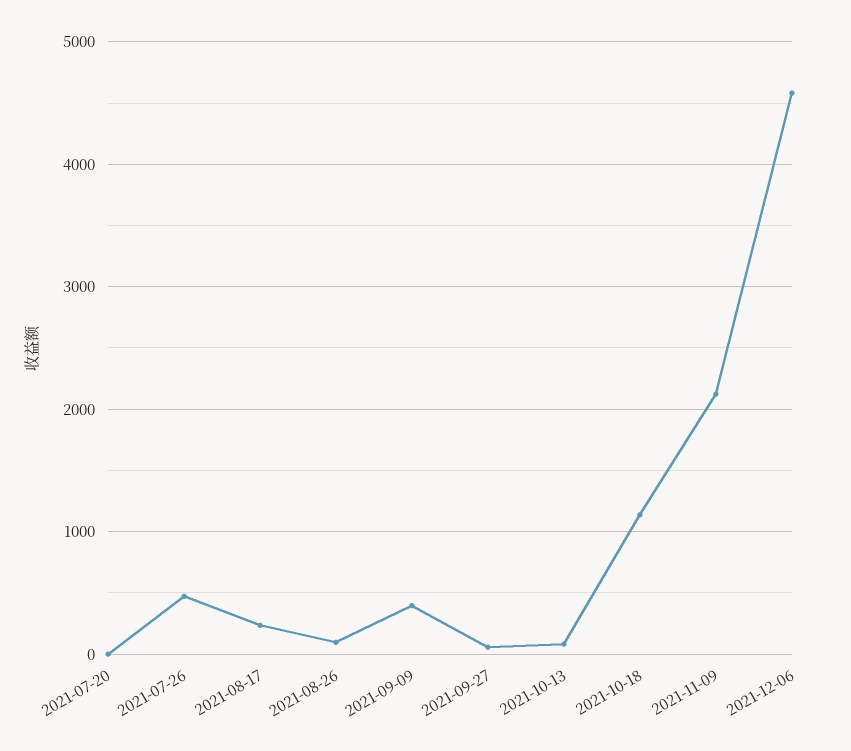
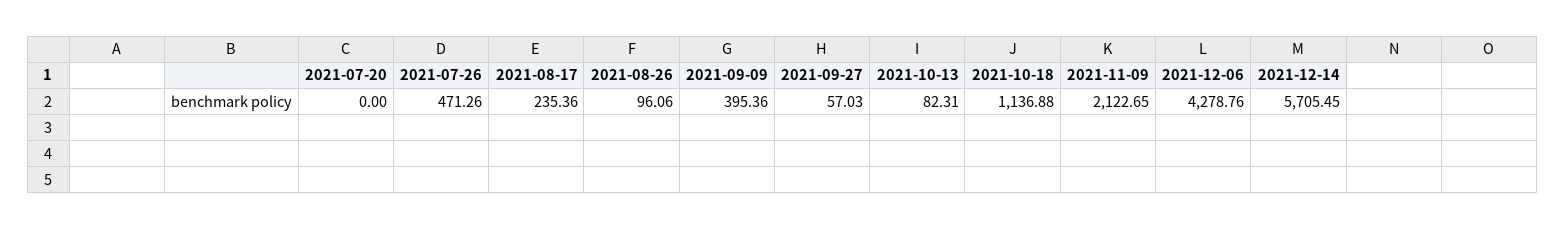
2021-12-06: 4600 -> 4278.76
2021-12-14: none -> 5705.45

